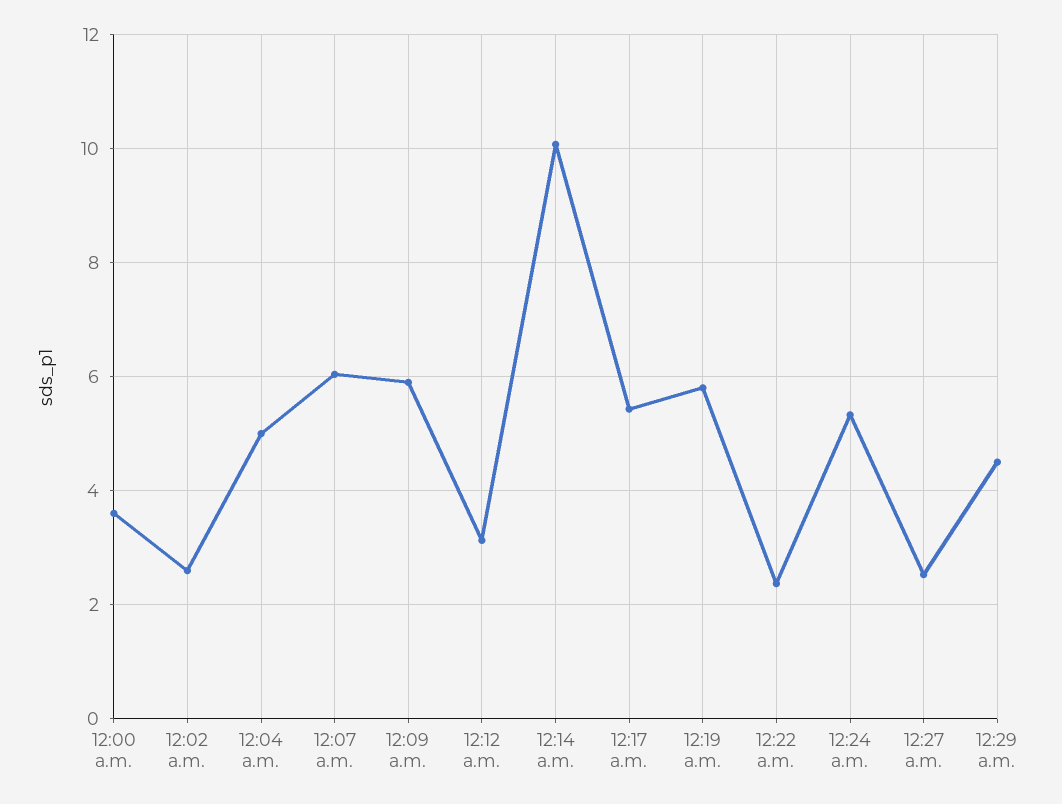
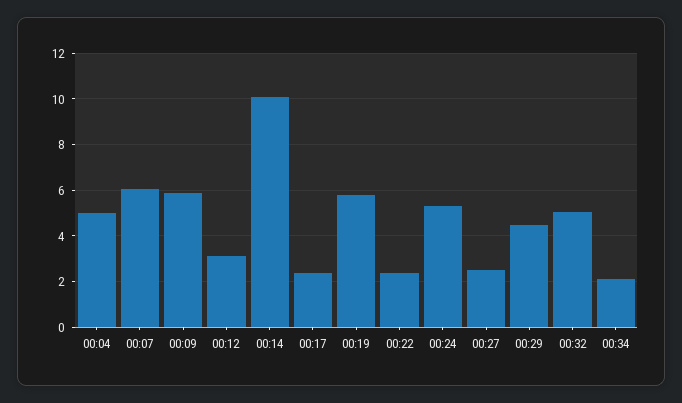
12:00 a.m.: 3.6 -> none
12:02 a.m.: 2.6 -> none
12:17 a.m.: 5.4 -> 2.5
00:32: none -> 5
00:34: none -> 2

